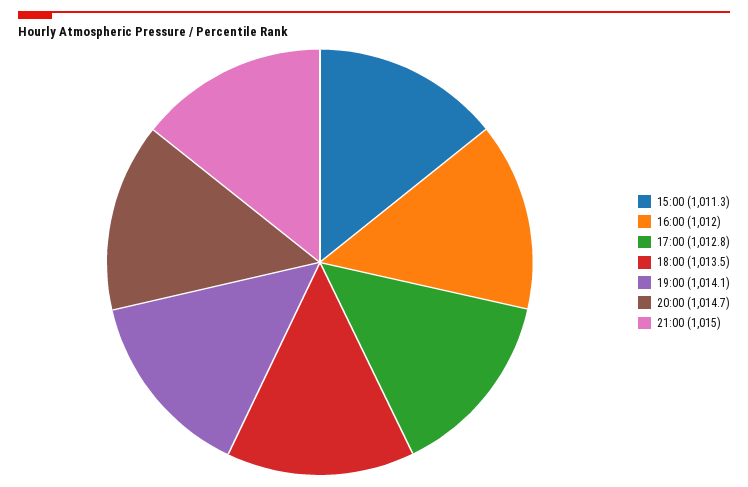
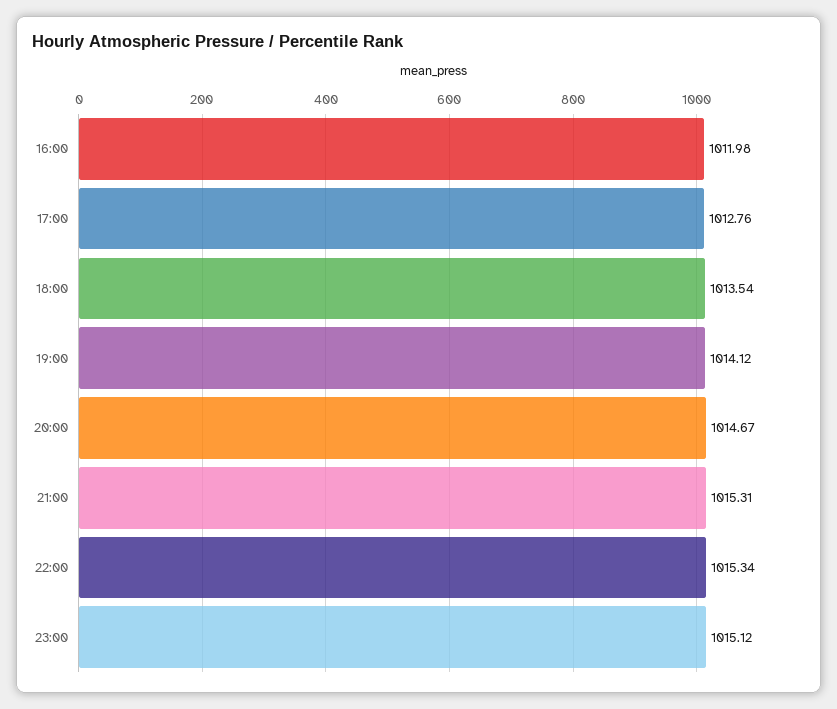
15:00: 1011.3 -> none
21:00: 1015 -> 1015.31
22:00: none -> 1015.34
23:00: none -> 1015.12

